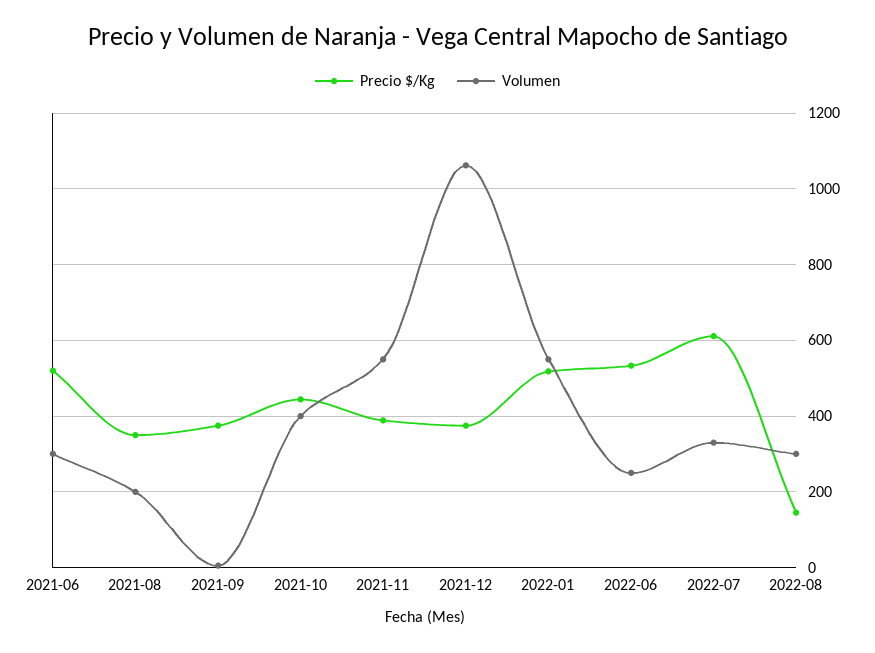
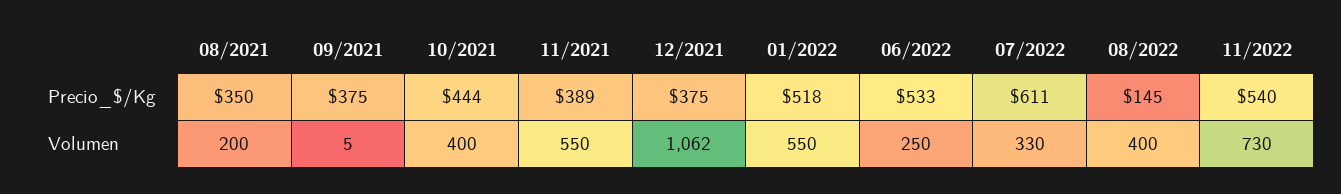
Precio $/Kg, 2021-06: 520 -> none
Volumen, 2021-06: 300 -> none
Volumen, 2022-08: 300 -> 400
Precio $/Kg, 11/2022: none -> 540
Volumen, 11/2022: none -> 730

